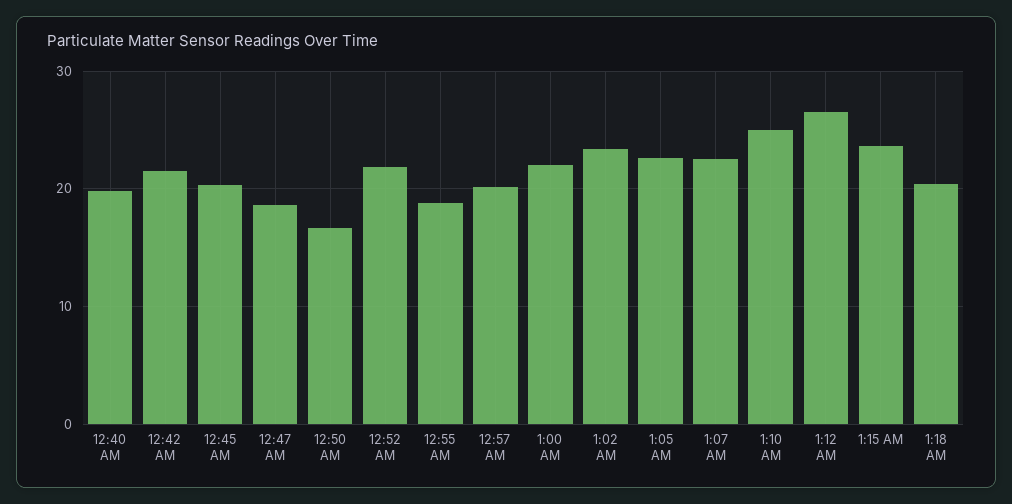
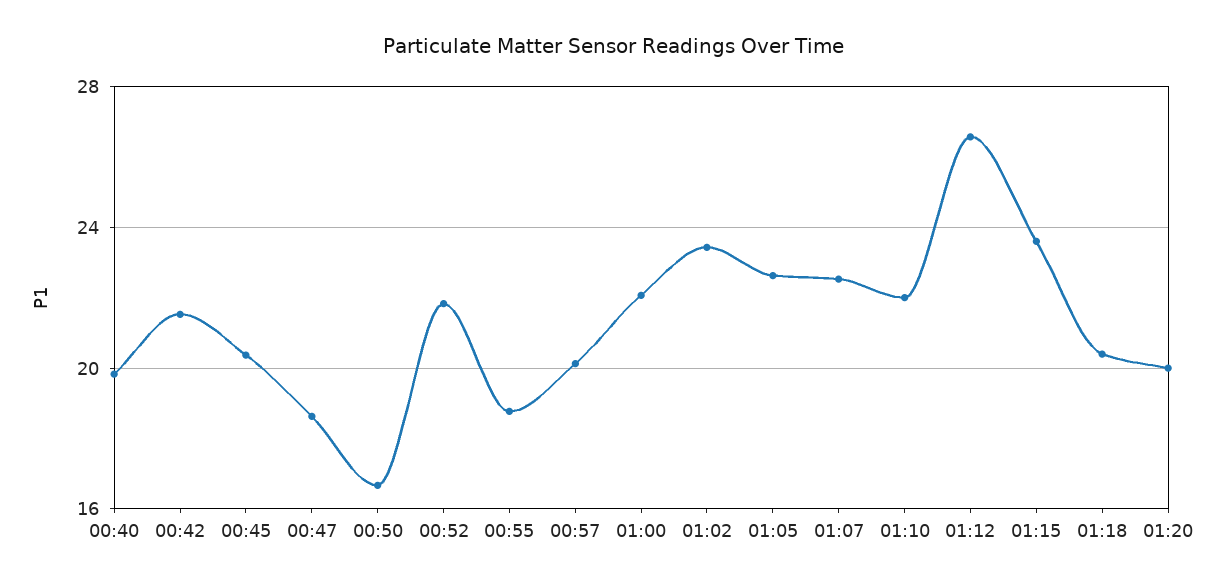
1:10 AM: 25 -> 22
01:20: none -> 20

